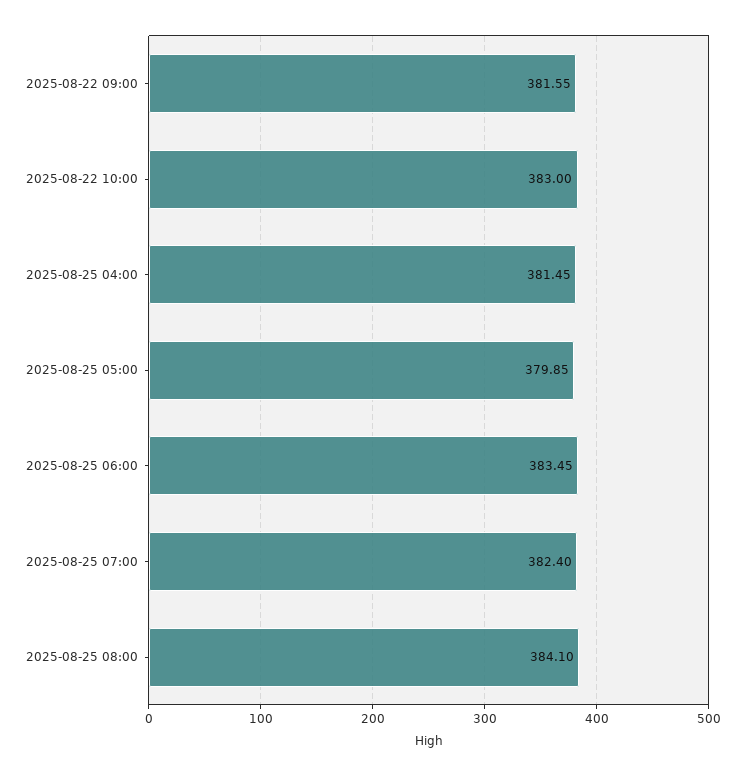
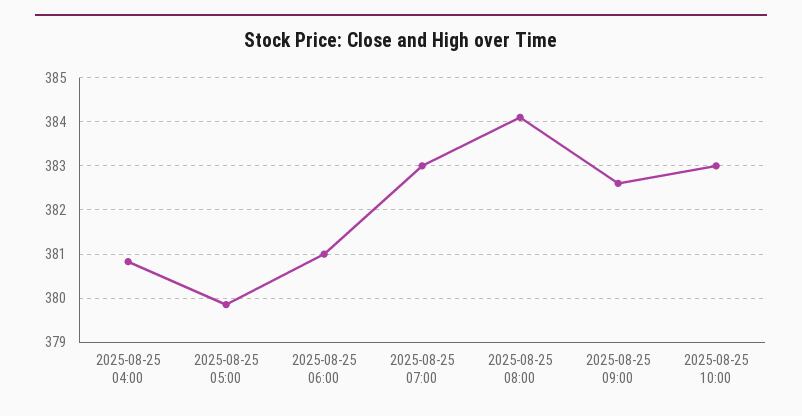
2025-08-22 09:00: 381.55 -> none
2025-08-22 10:00: 383 -> none
2025-08-25 04:00: 381.45 -> 380.8
2025-08-25 06:00: 383.45 -> 381
2025-08-25 07:00: 382.4 -> 383
2025-08-25 09:00: none -> 382.6
2025-08-25 10:00: none -> 383

